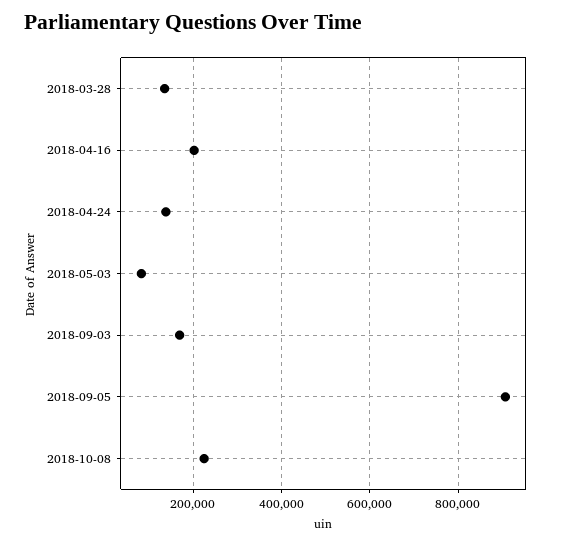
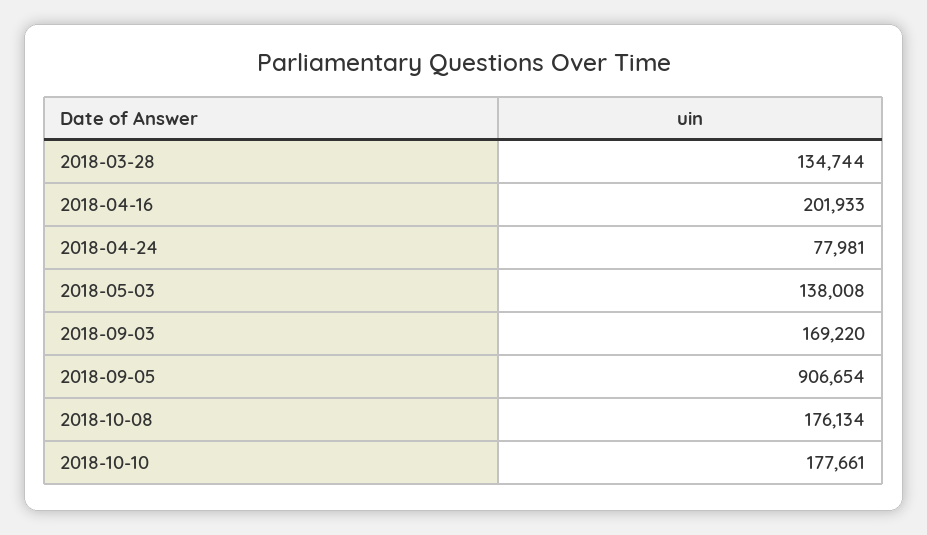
2018-04-24: 140000 -> 77981
2018-05-03: 80000 -> 138008
2018-10-08: 220000 -> 176134
2018-10-10: none -> 177661

